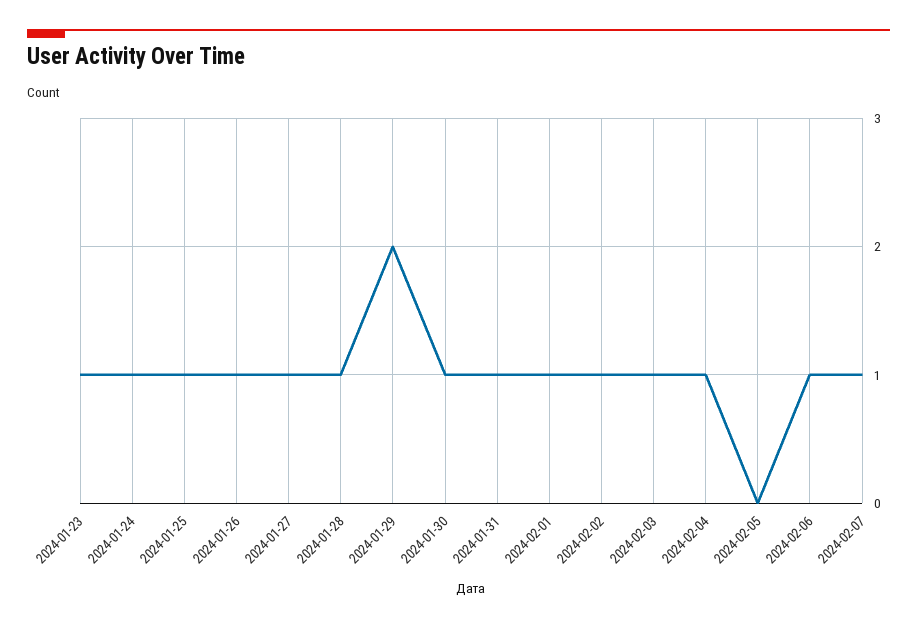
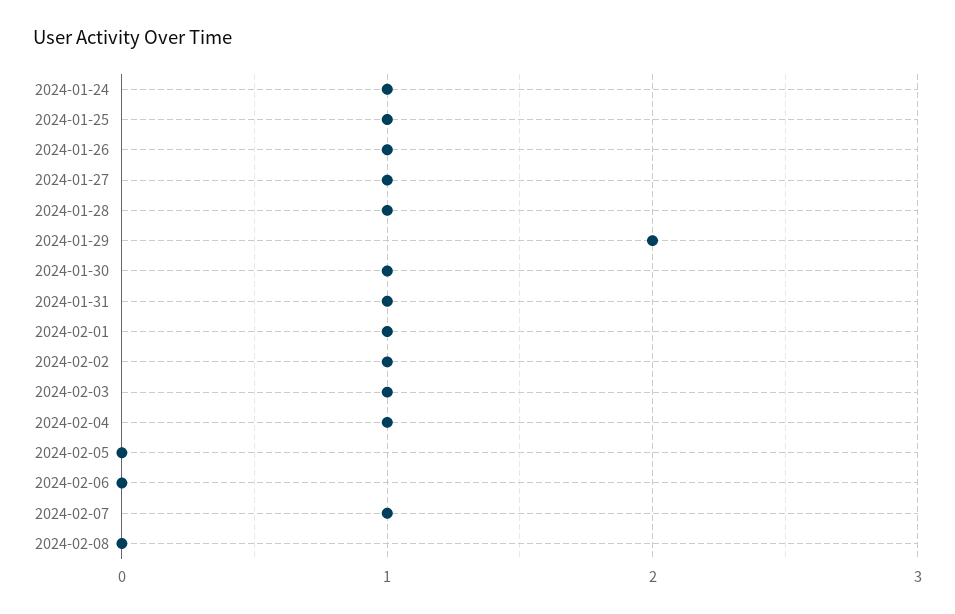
2024-01-23: 1 -> none
2024-02-06: 1 -> 0
2024-02-08: none -> 0

